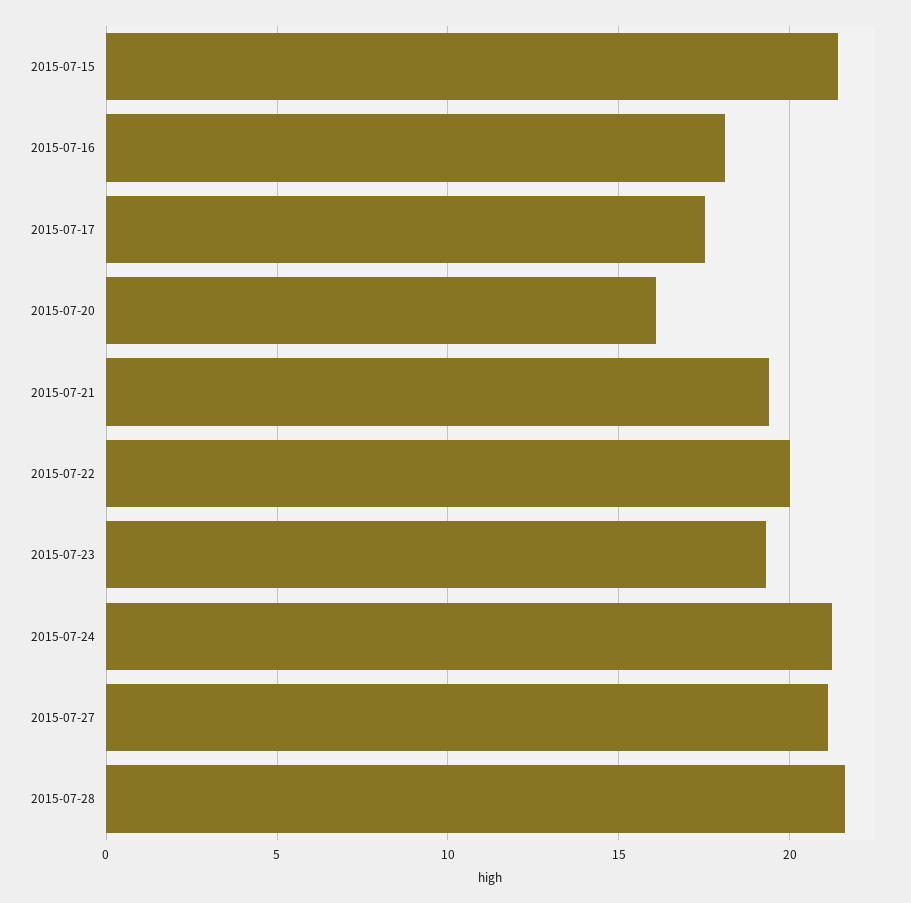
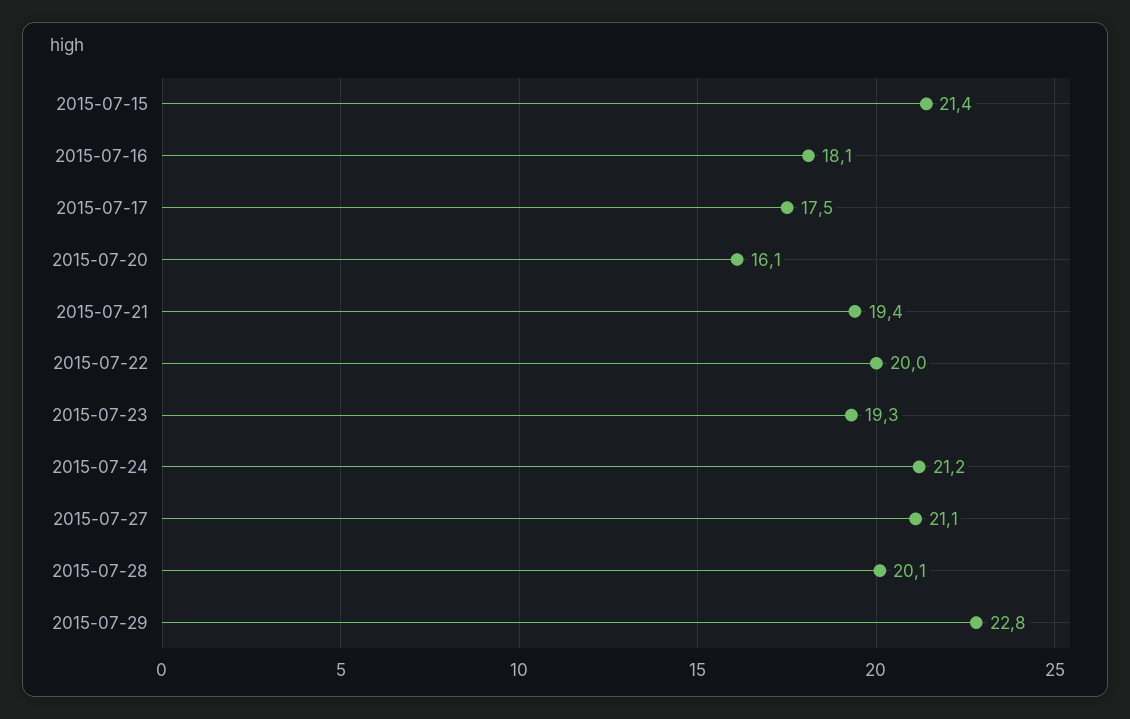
2015-07-28: 21.5 -> 20.1
2015-07-29: none -> 22.8

